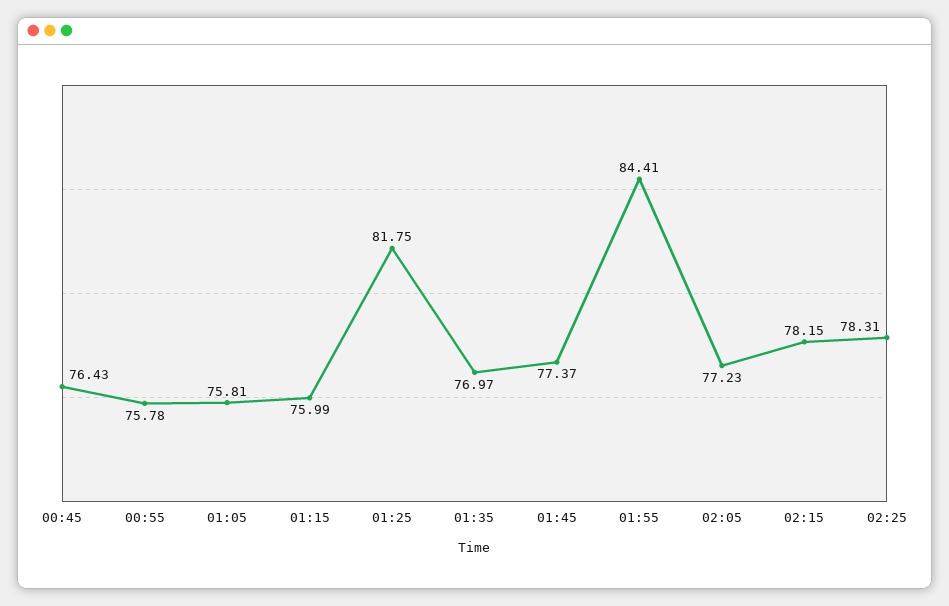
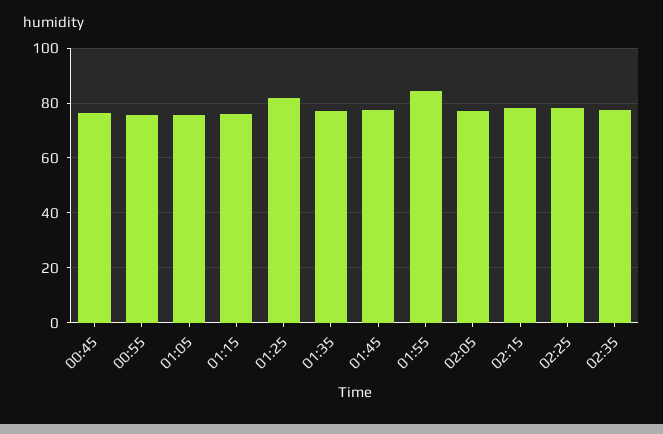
02:35: none -> 77.5

